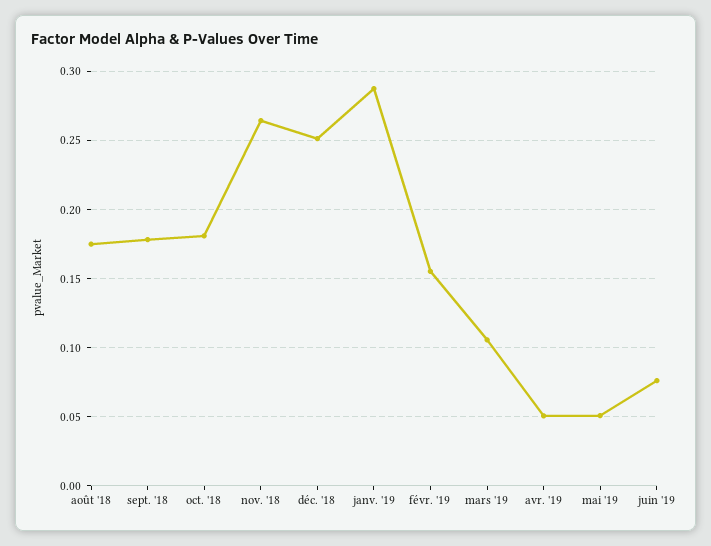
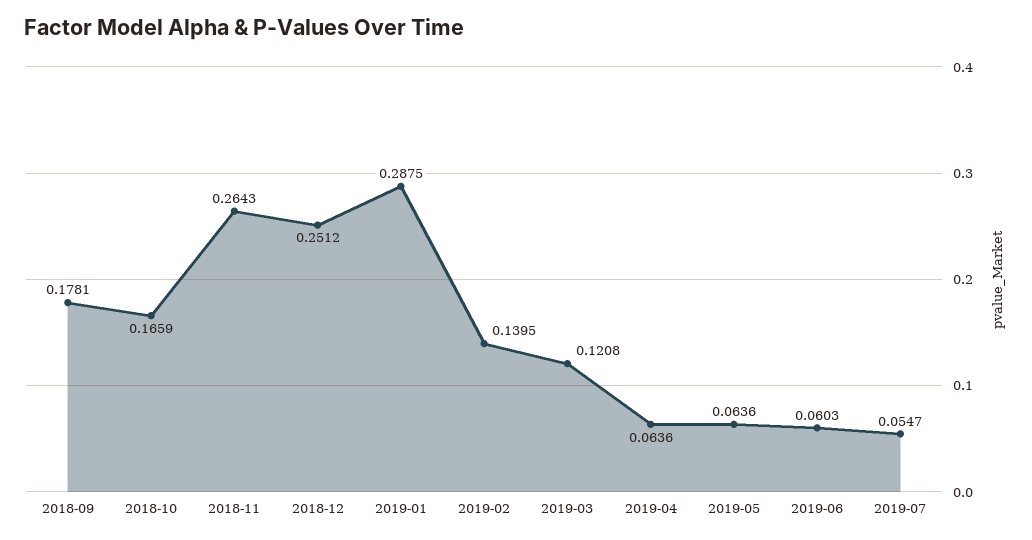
août '18: 0.175 -> none
oct. '18: 0.18 -> 0.1659
févr. '19: 0.155 -> 0.1395
mars '19: 0.105 -> 0.1208
avr. '19: 0.05 -> 0.0636
mai '19: 0.05 -> 0.0636
juin '19: 0.075 -> 0.0603
2019-07: none -> 0.0547

